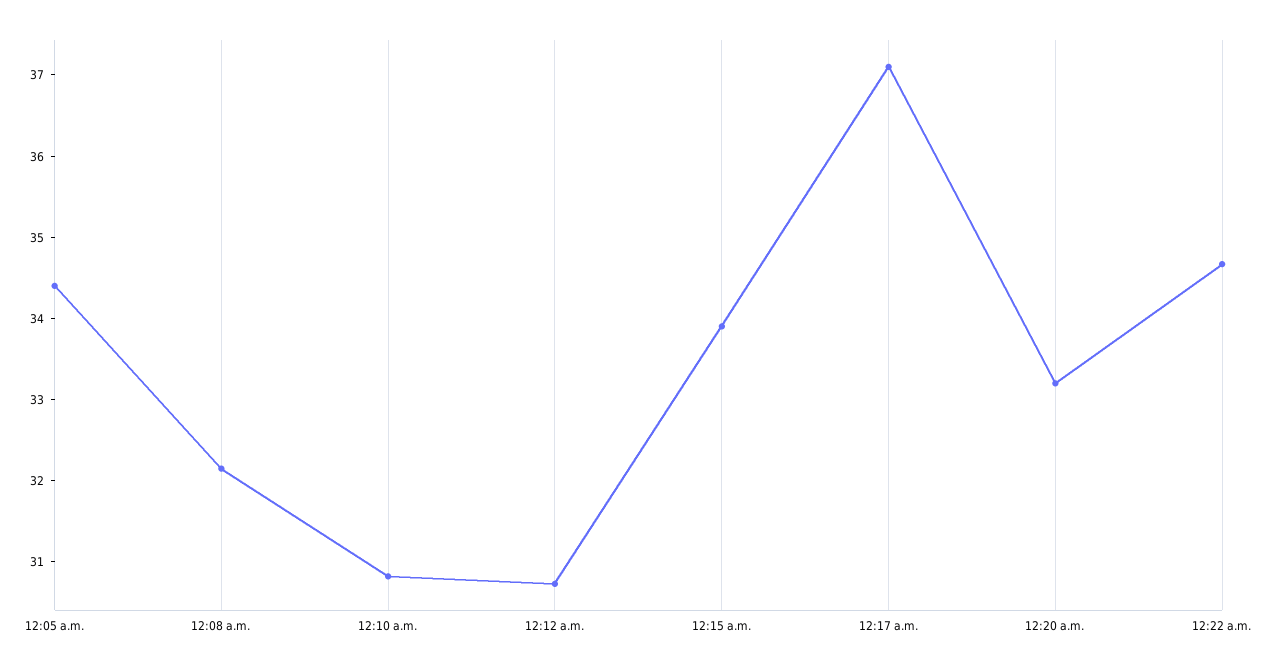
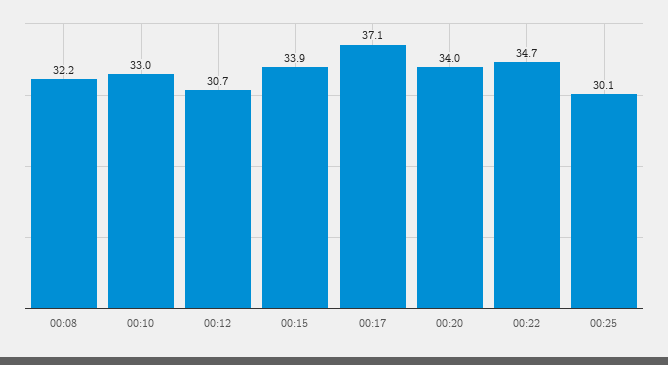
12:05 a.m.: 34.4 -> none
12:10 a.m.: 30.8 -> 33
12:20 a.m.: 33.2 -> 34
00:25: none -> 30.1

